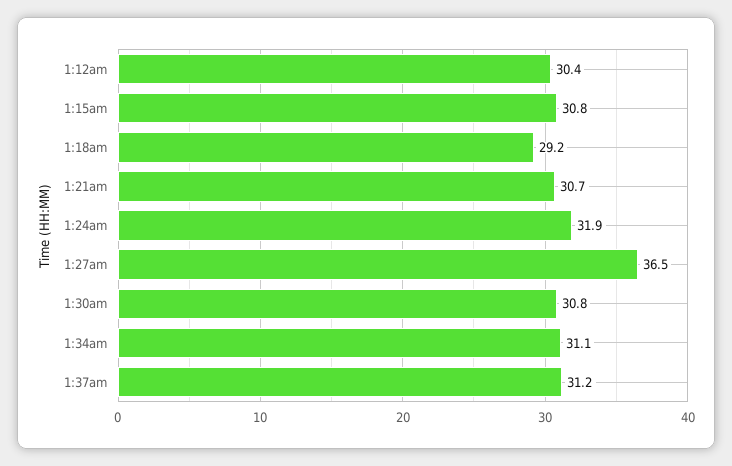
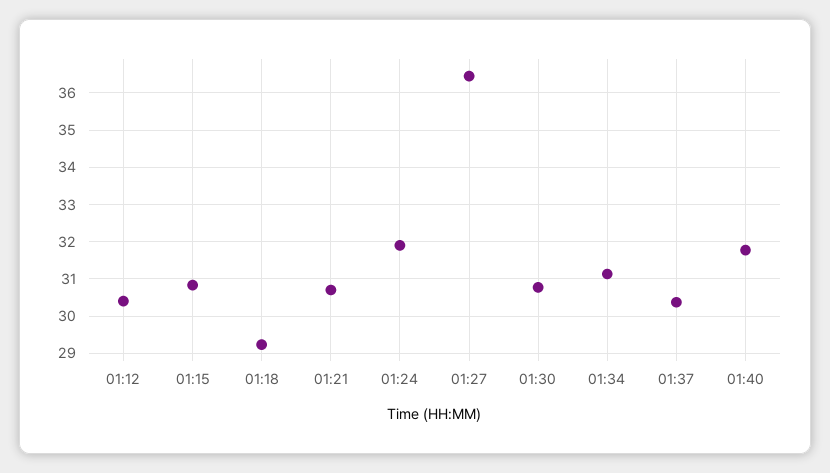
1:37am: 31.2 -> 30.4
01:40: none -> 31.8

